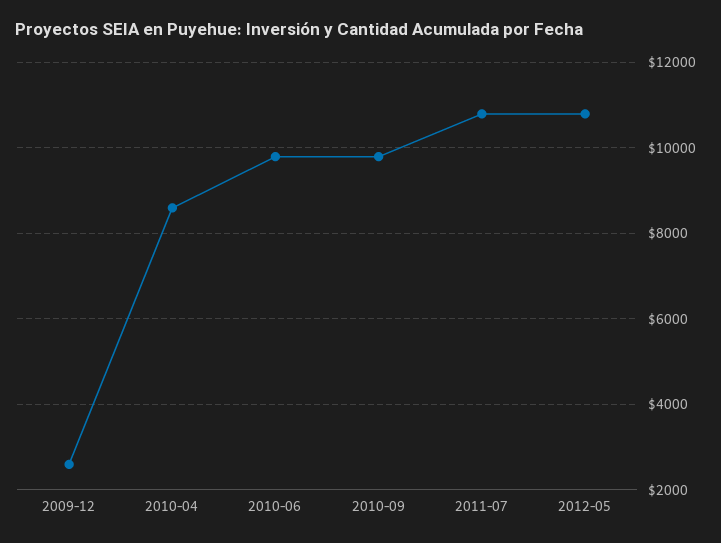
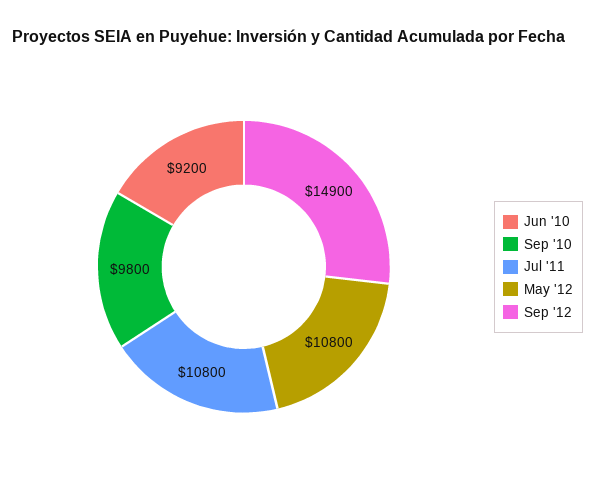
2009-12: 2600 -> none
2010-04: 8600 -> none
2010-06: 9800 -> 9200
Sep '12: none -> 14900

